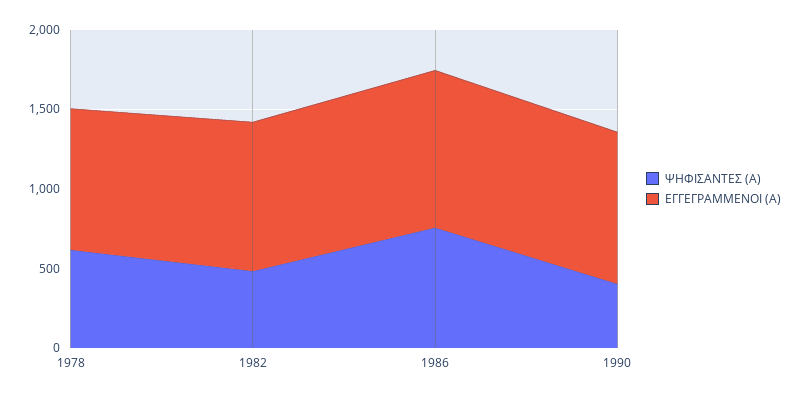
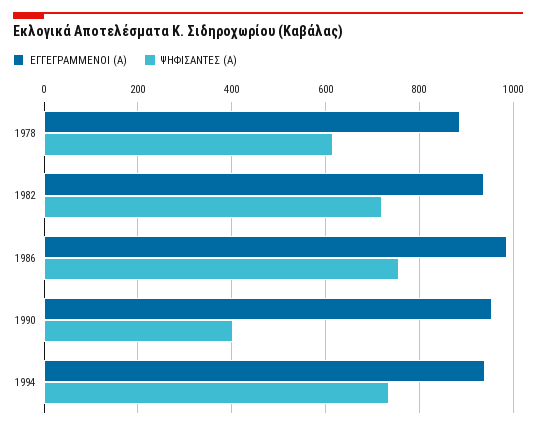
ΨΗΦΙΣΑΝΤΕΣ (Α), 1982: 500 -> 720
ΕΓΓΕΓΡΑΜΜΕΝΟΙ (Α), 1994: none -> 940
ΨΗΦΙΣΑΝΤΕΣ (Α), 1994: none -> 740

